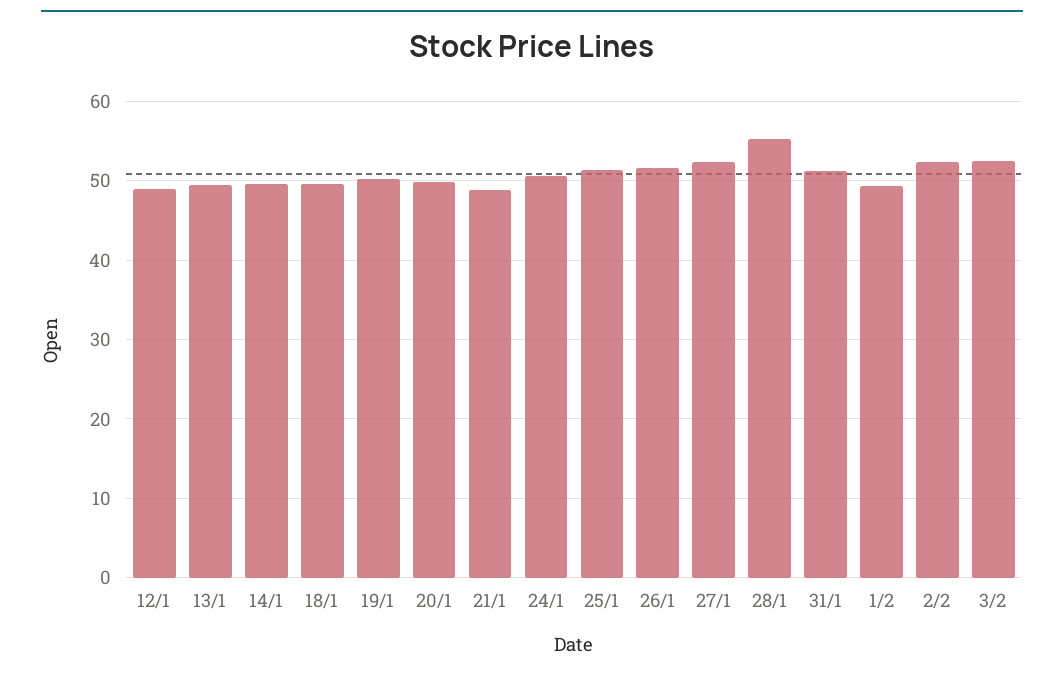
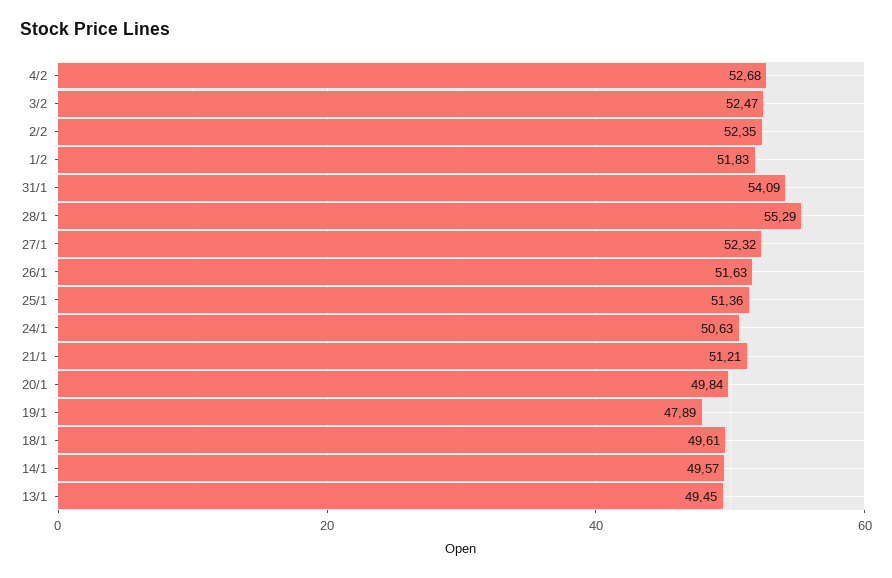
12/1: 49 -> none
19/1: 50 -> 47.89
21/1: 49 -> 51.21
31/1: 51 -> 54.09
1/2: 49 -> 51.83
4/2: none -> 52.68

